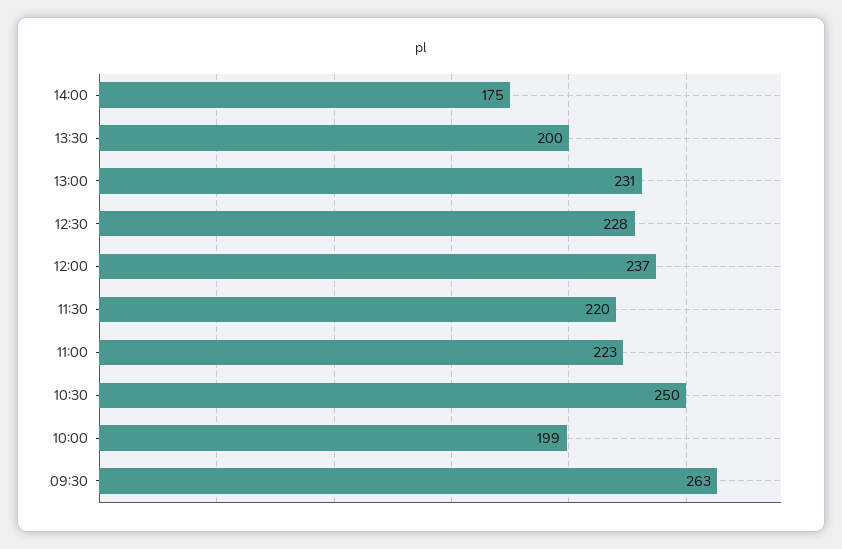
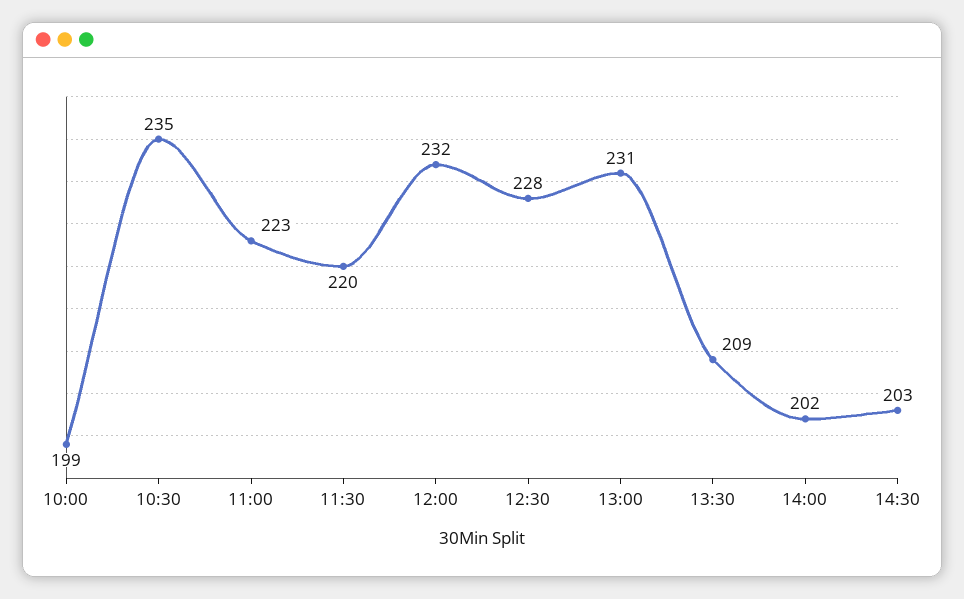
14:00: 175 -> 202
13:30: 200 -> 209
12:00: 237 -> 232
10:30: 250 -> 235
09:30: 263 -> none
14:30: none -> 203

